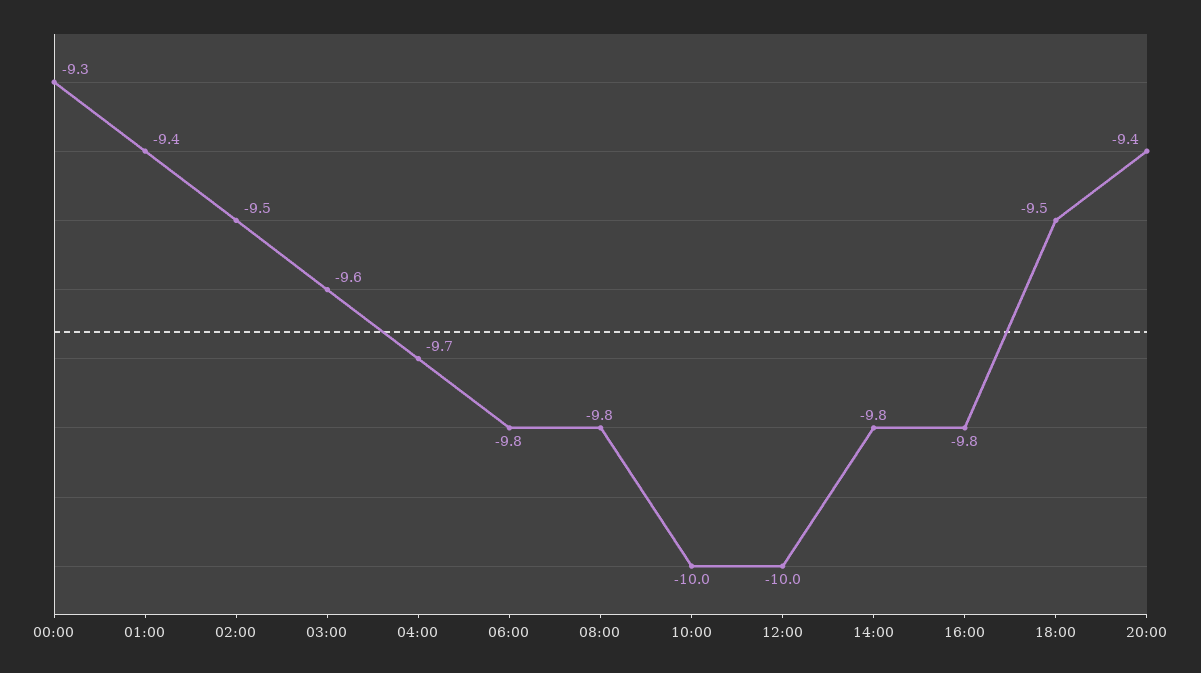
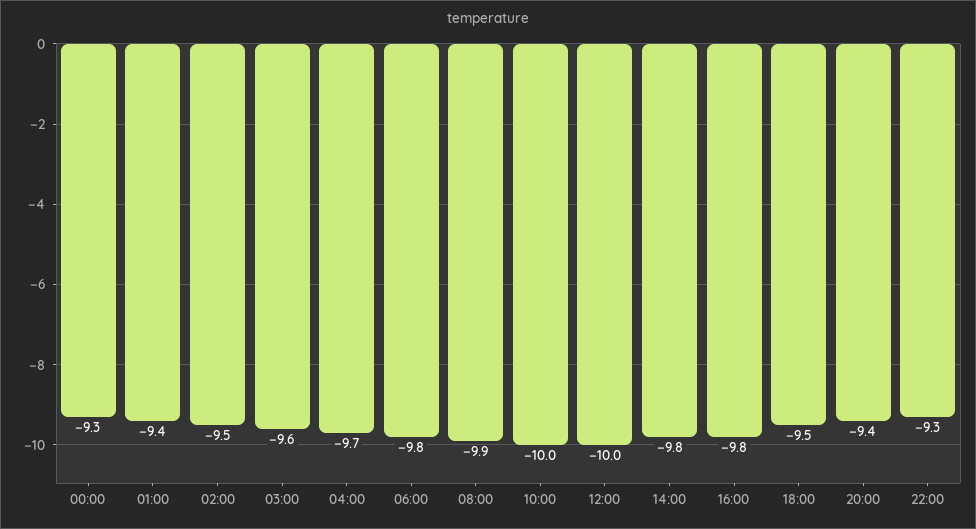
08:00: -9.8 -> -9.9
22:00: none -> -9.3

